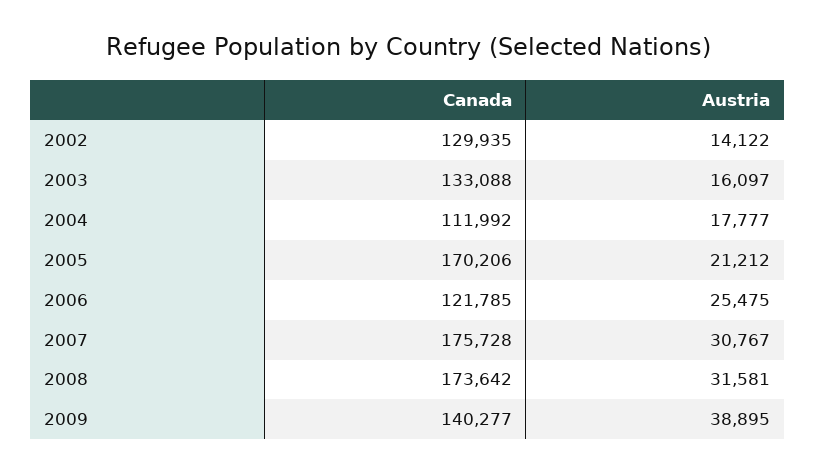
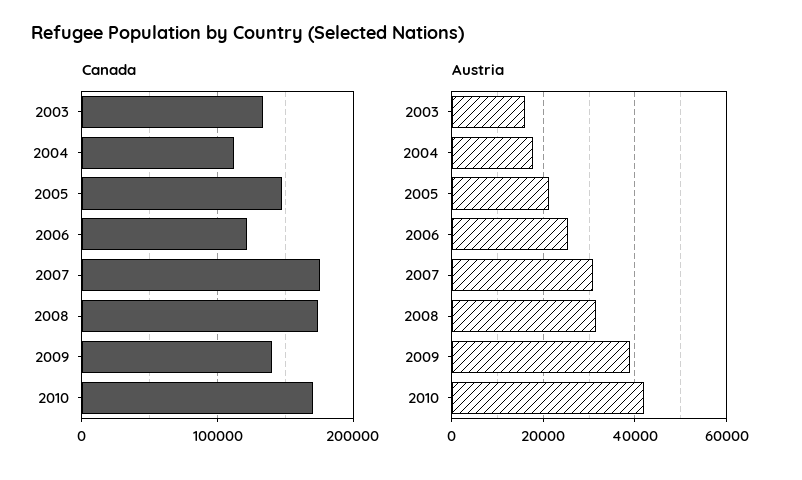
Canada, 2002: 129935 -> none
Austria, 2002: 14122 -> none
Canada, 2005: 170206 -> 150000
Canada, 2010: none -> 170000
Austria, 2010: none -> 42000

